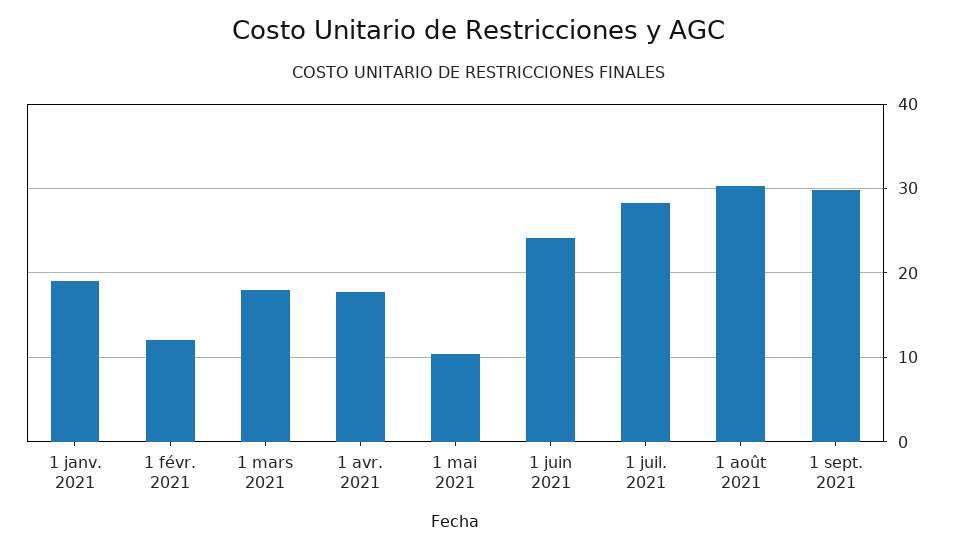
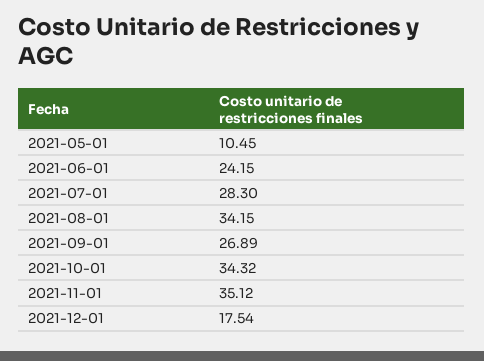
1 janv. 2021: 19 -> none
1 févr. 2021: 12 -> none
1 mars 2021: 18 -> none
1 avr. 2021: 18 -> none
1 août 2021: 30 -> 34.15
1 sept. 2021: 30 -> 26.89
2021-10-01: none -> 34.32
2021-11-01: none -> 35.12
2021-12-01: none -> 17.54

